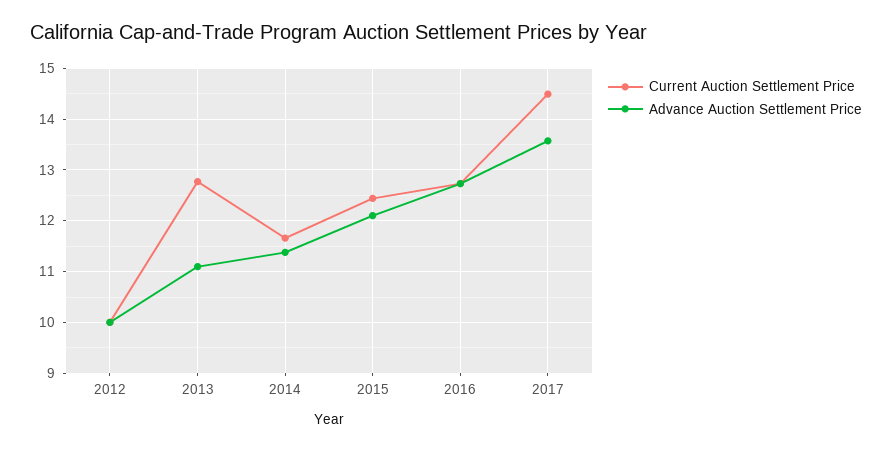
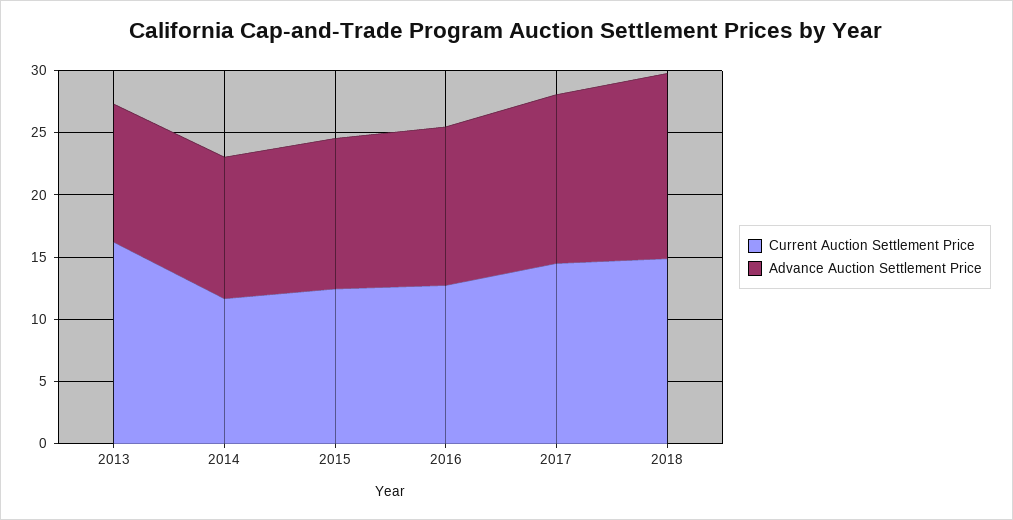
Current Auction Settlement Price, 2012: 10 -> none
Advance Auction Settlement Price, 2012: 10 -> none
Current Auction Settlement Price, 2013: 12.8 -> 16
Current Auction Settlement Price, 2018: none -> 15
Advance Auction Settlement Price, 2018: none -> 15

